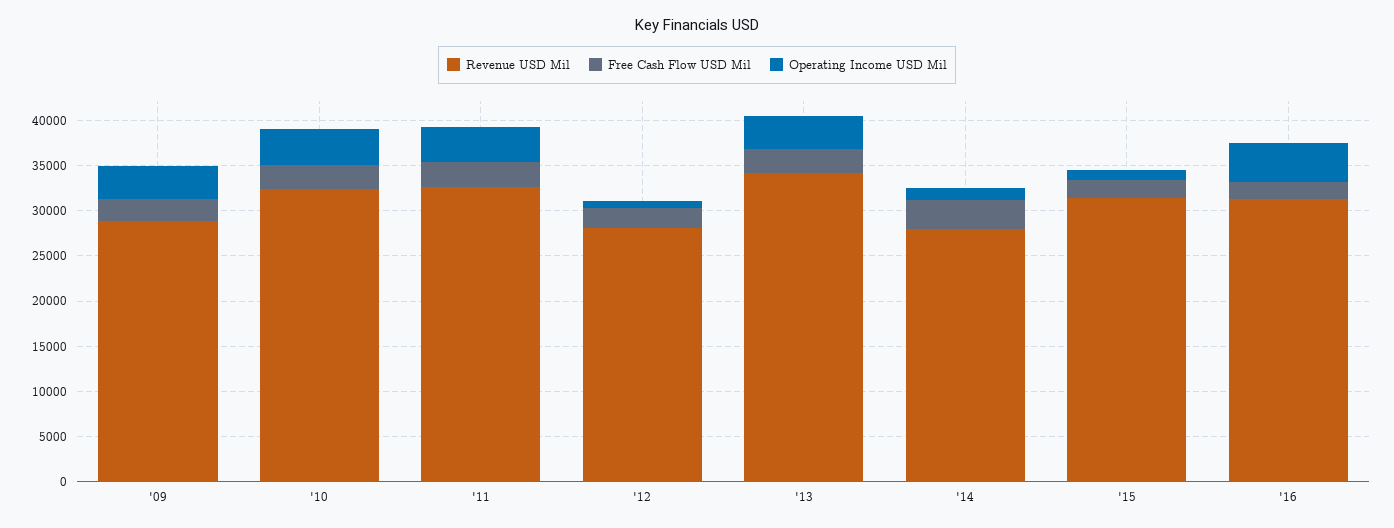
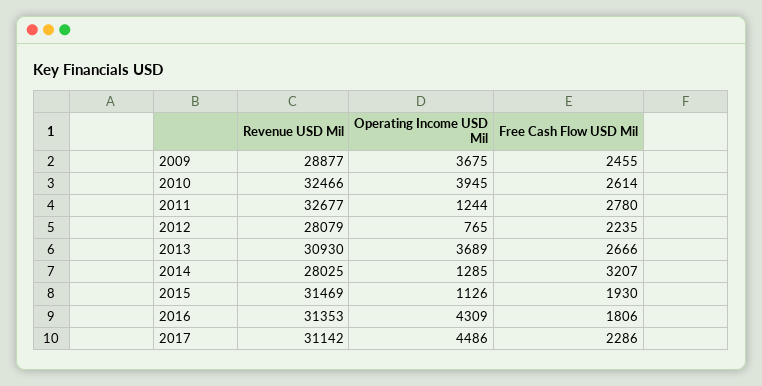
Operating Income USD Mil, '11: 4000 -> 1244
Revenue USD Mil, '13: 34000 -> 30930
Revenue USD Mil, 2017: none -> 31142
Operating Income USD Mil, 2017: none -> 4486
Free Cash Flow USD Mil, 2017: none -> 2286

